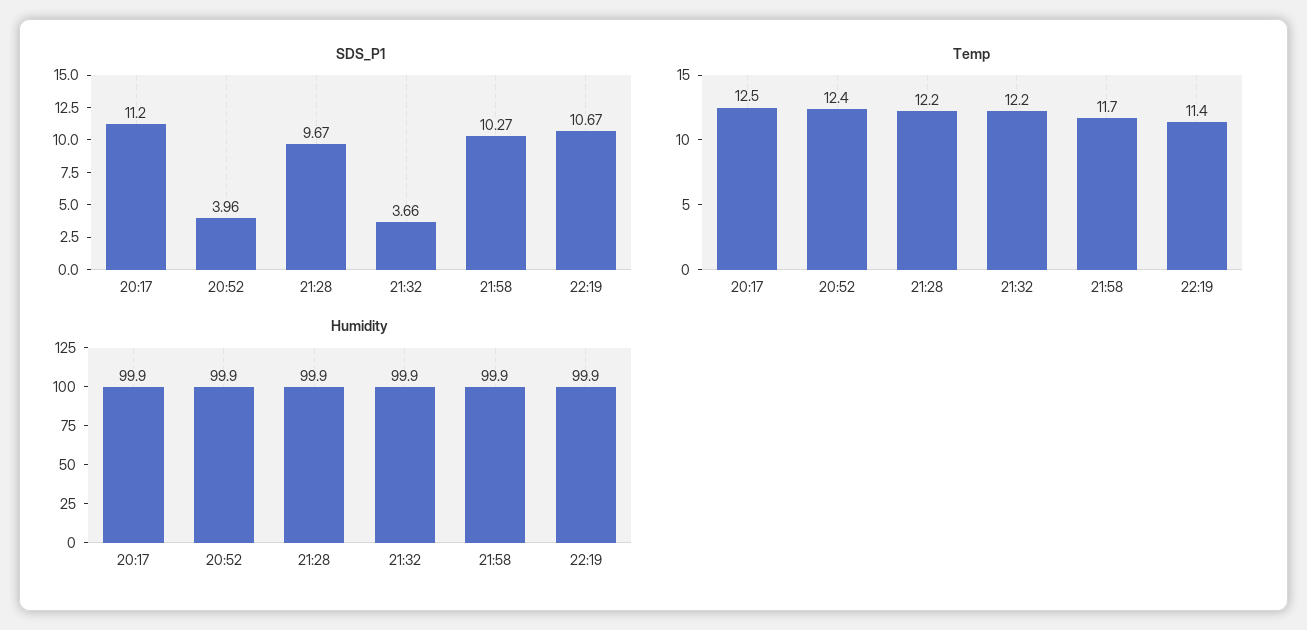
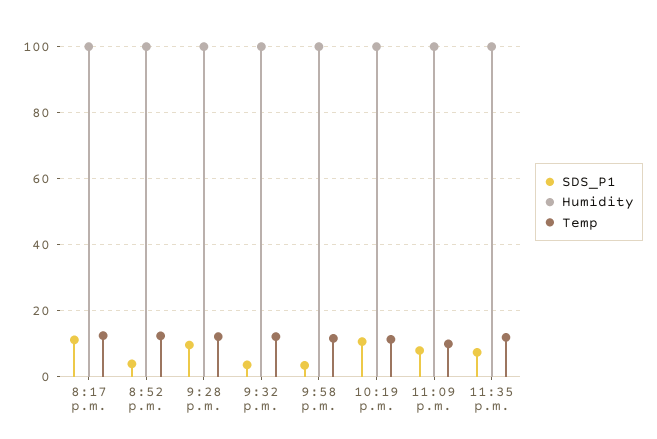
SDS_P1, 21:58: 10.27 -> 4
SDS_P1, 11:09 p.m.: none -> 8
Humidity, 11:09 p.m.: none -> 100
Temp, 11:09 p.m.: none -> 10
SDS_P1, 11:35 p.m.: none -> 8
Humidity, 11:35 p.m.: none -> 100
Temp, 11:35 p.m.: none -> 12

